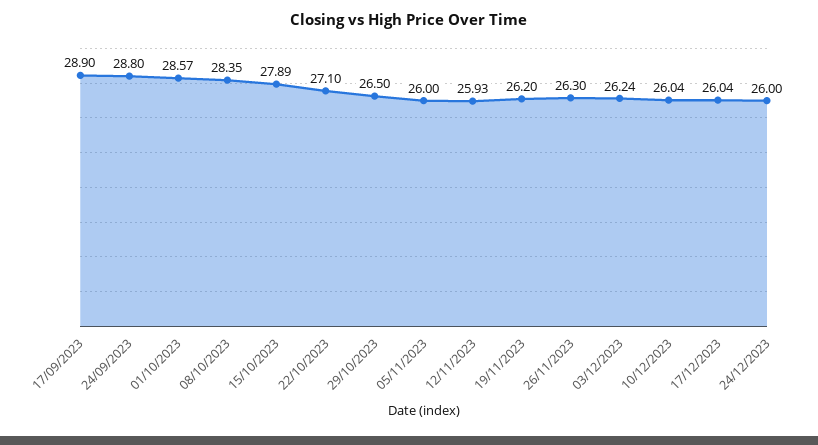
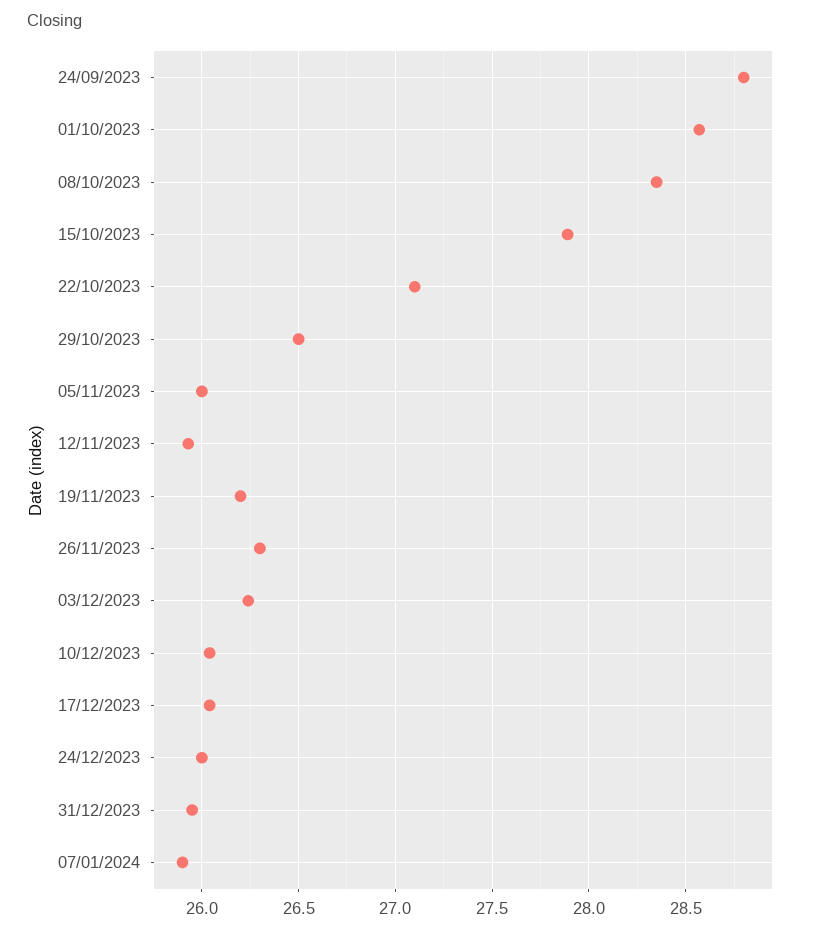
17/09/2023: 28.9 -> none
31/12/2023: none -> 25.95
07/01/2024: none -> 25.9

